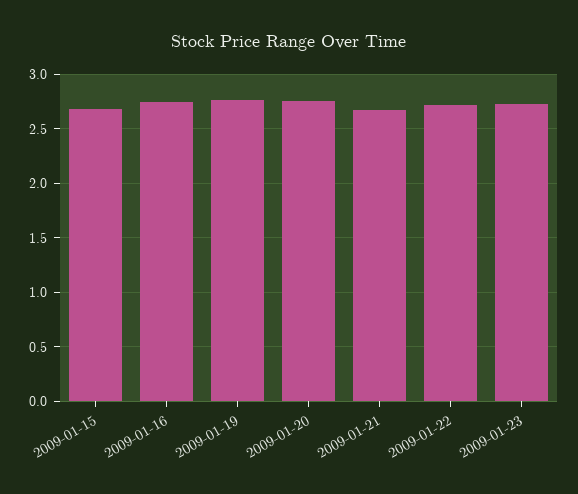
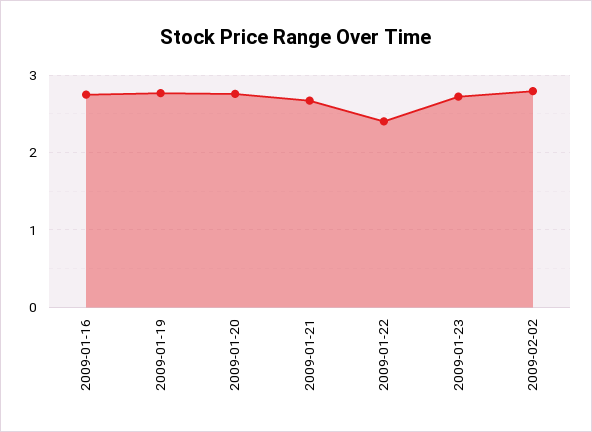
2009-01-15: 2.7 -> none
2009-01-22: 2.7 -> 2.4
2009-02-02: none -> 2.8

